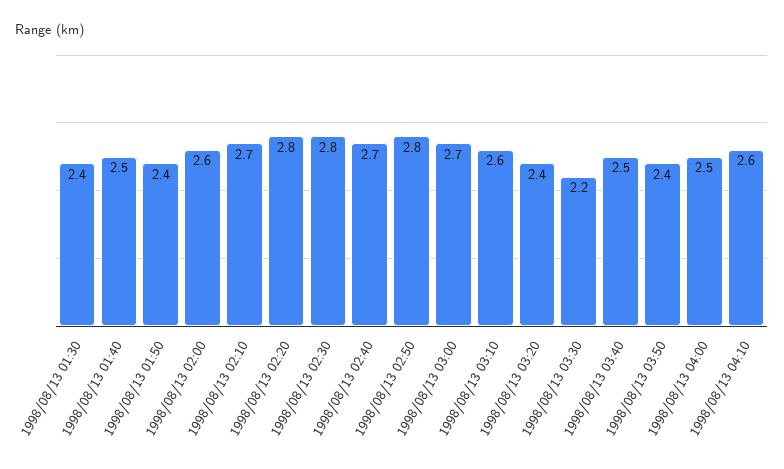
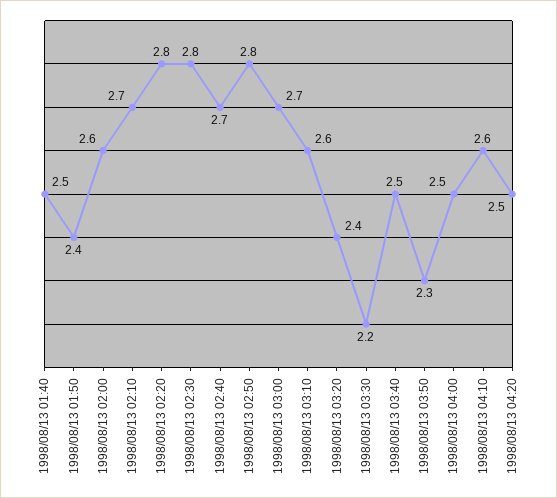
1998/08/13 01:30: 2.4 -> none
1998/08/13 03:50: 2.4 -> 2.3
1998/08/13 04:20: none -> 2.5

